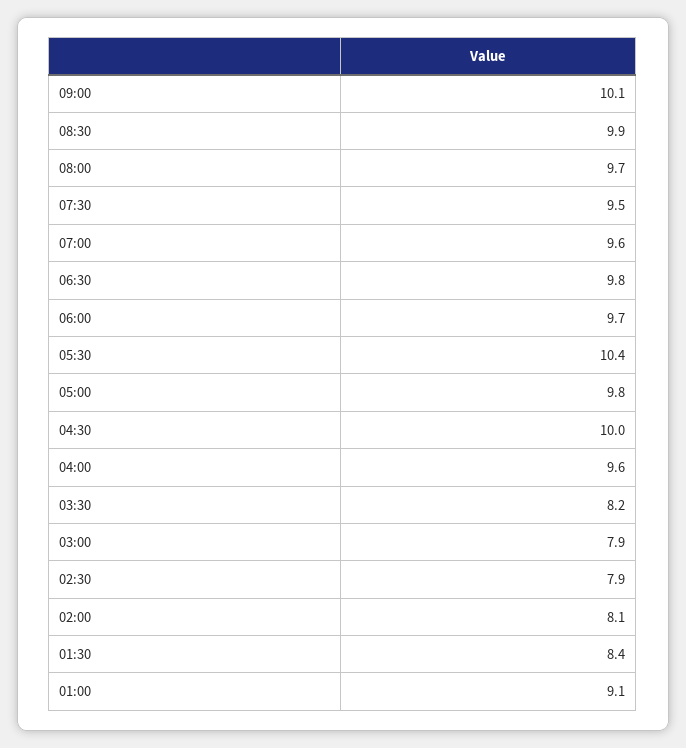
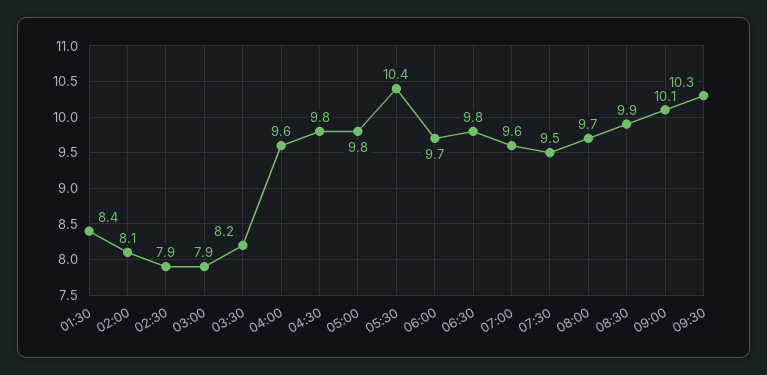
04:30: 10 -> 9.8
01:00: 9.1 -> none
09:30: none -> 10.3

